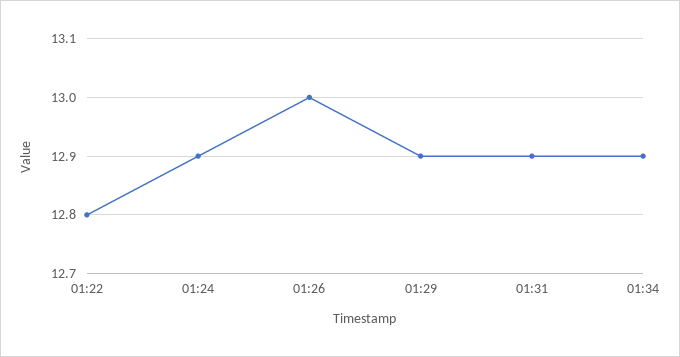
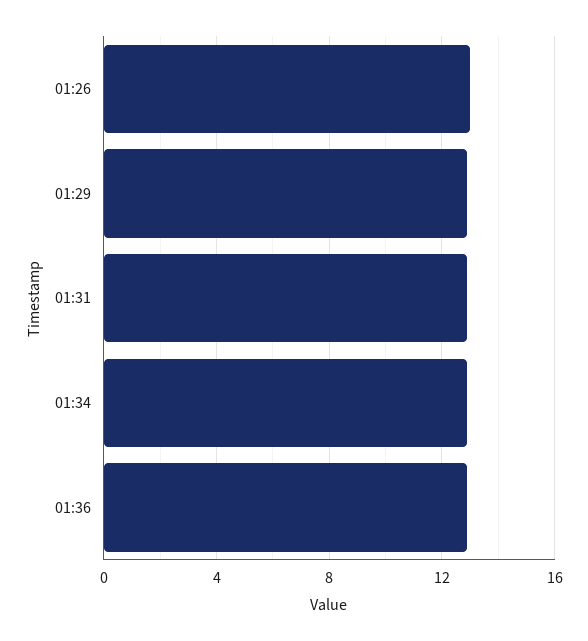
01:22: 12.8 -> none
01:24: 12.9 -> none
01:36: none -> 13

